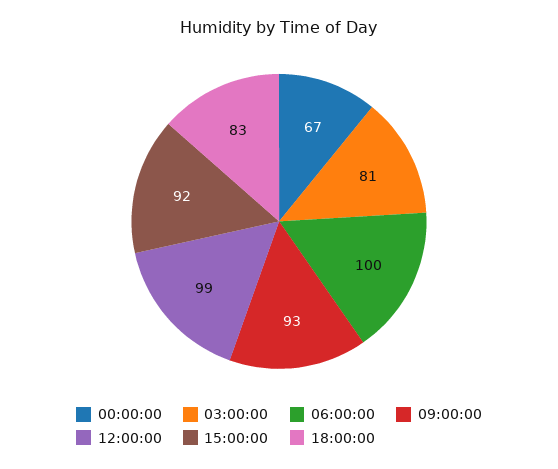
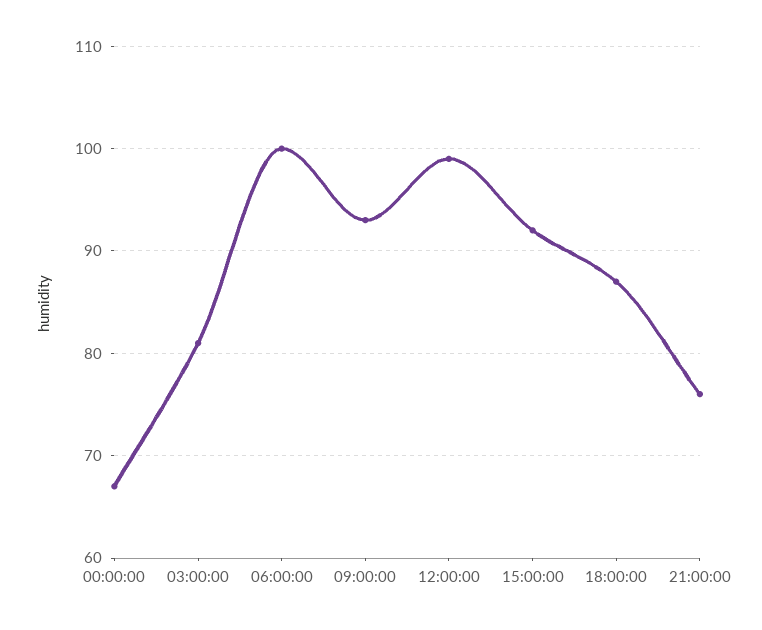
18:00:00: 83 -> 87
21:00:00: none -> 76

